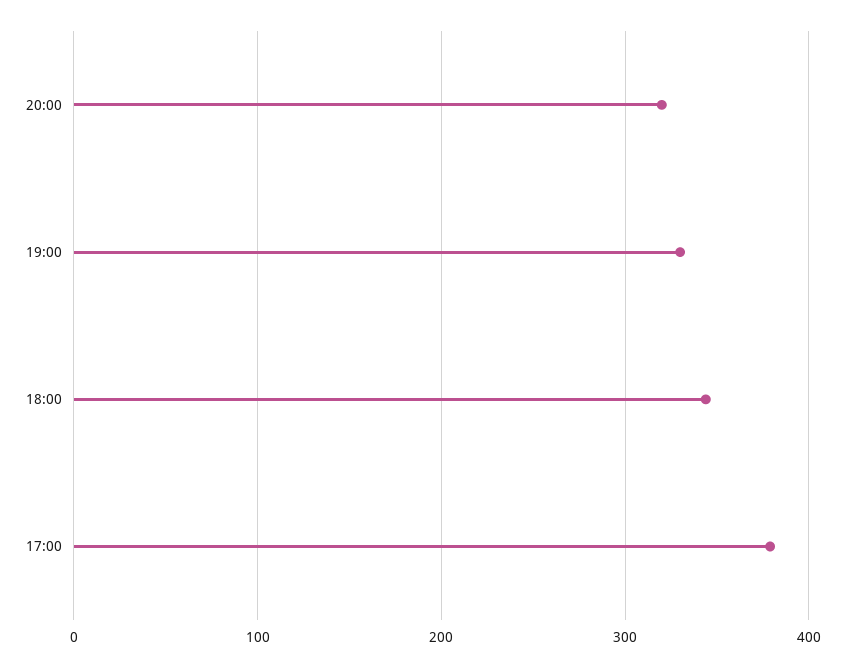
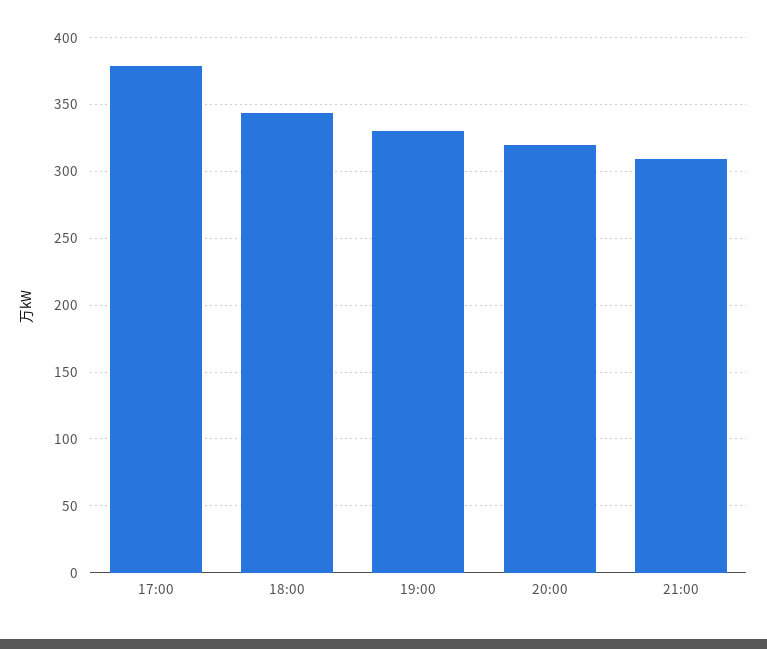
21:00: none -> 310

